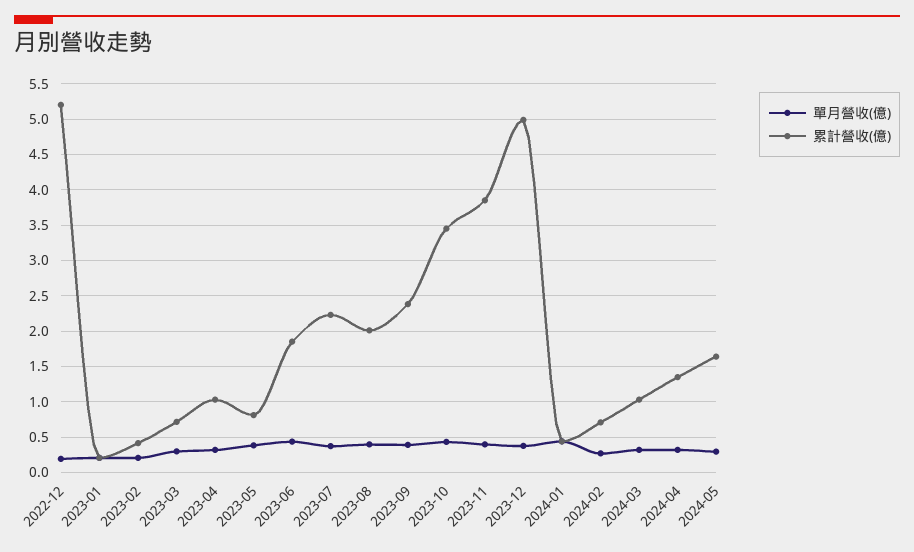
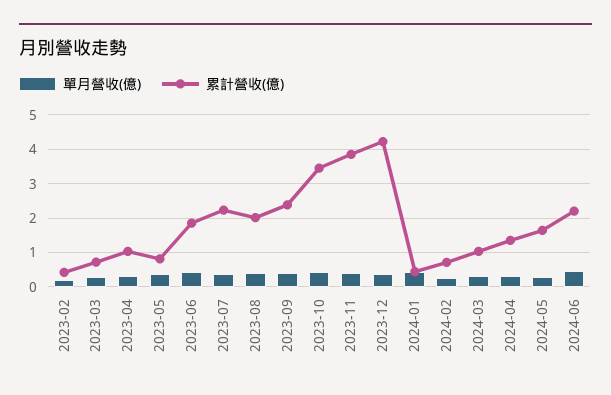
單月營收(億), 2022-12: 0.2 -> none
累計營收(億), 2022-12: 5.2 -> none
單月營收(億), 2023-01: 0.2 -> none
累計營收(億), 2023-01: 0.2 -> none
累計營收(億), 2023-12: 5 -> 4.2
單月營收(億), 2024-06: none -> 0.4
累計營收(億), 2024-06: none -> 2.2

